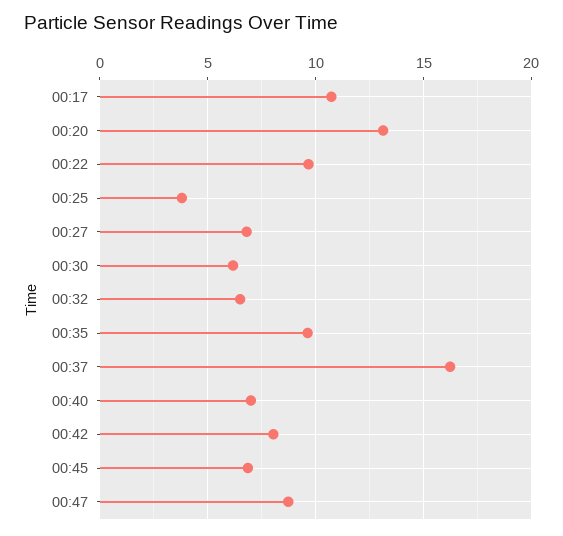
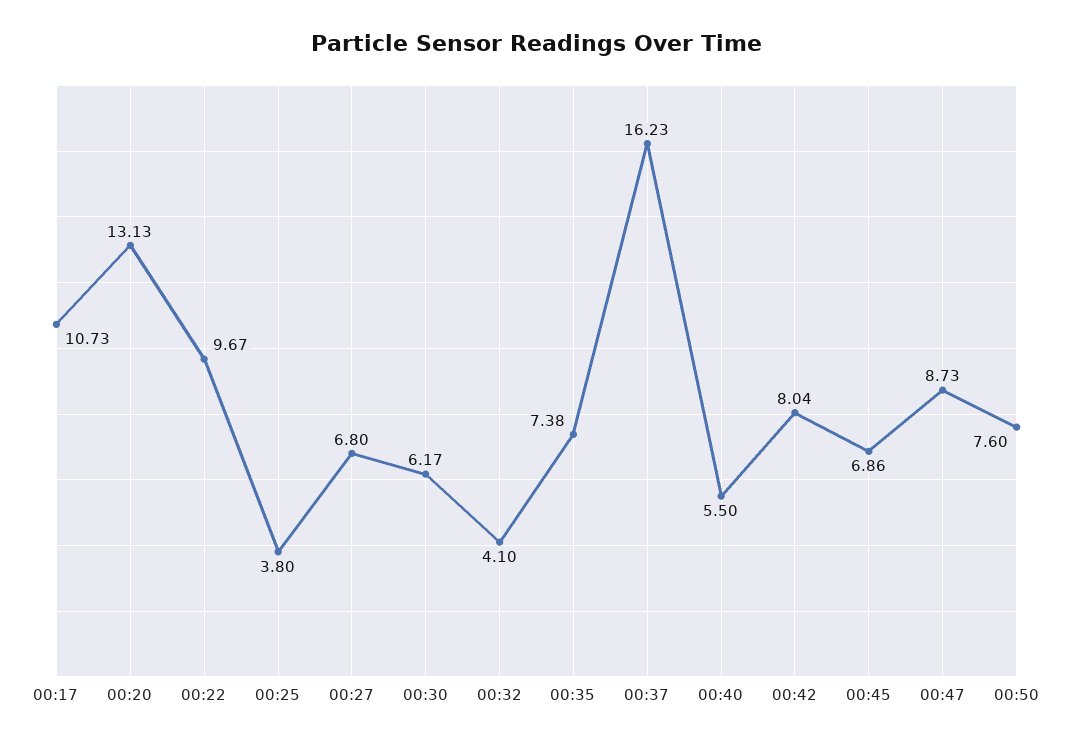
00:32: 6.5 -> 4.1
00:35: 9.5 -> 7.38
00:40: 7 -> 5.5
00:50: none -> 7.6

